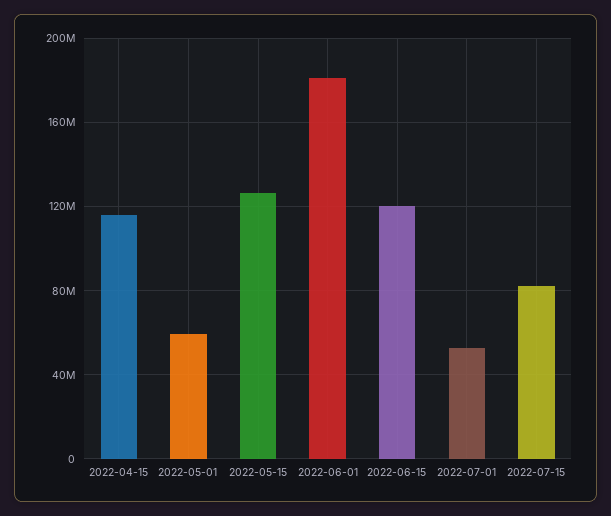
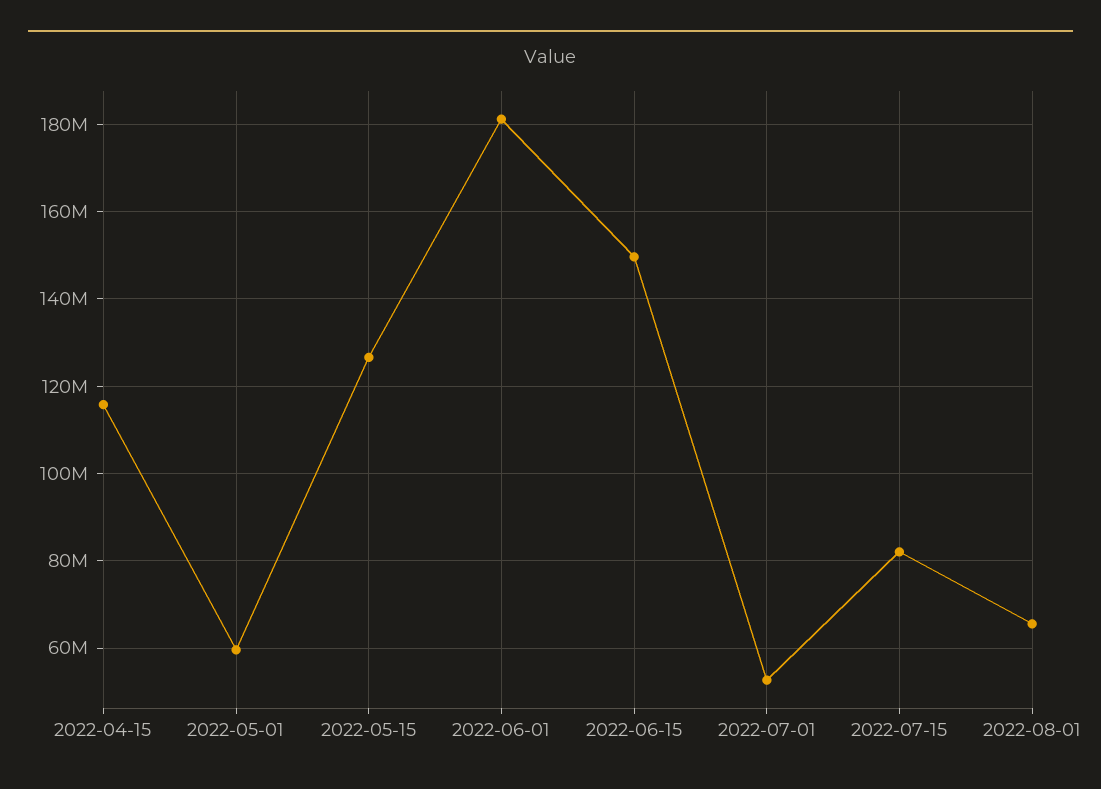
2022-06-15: 120000000 -> 150000000
2022-08-01: none -> 66000000

